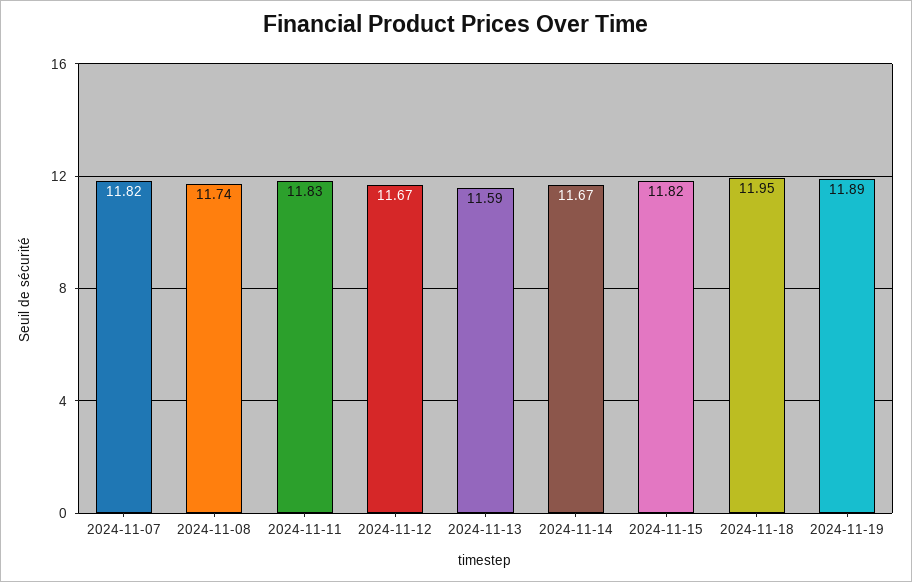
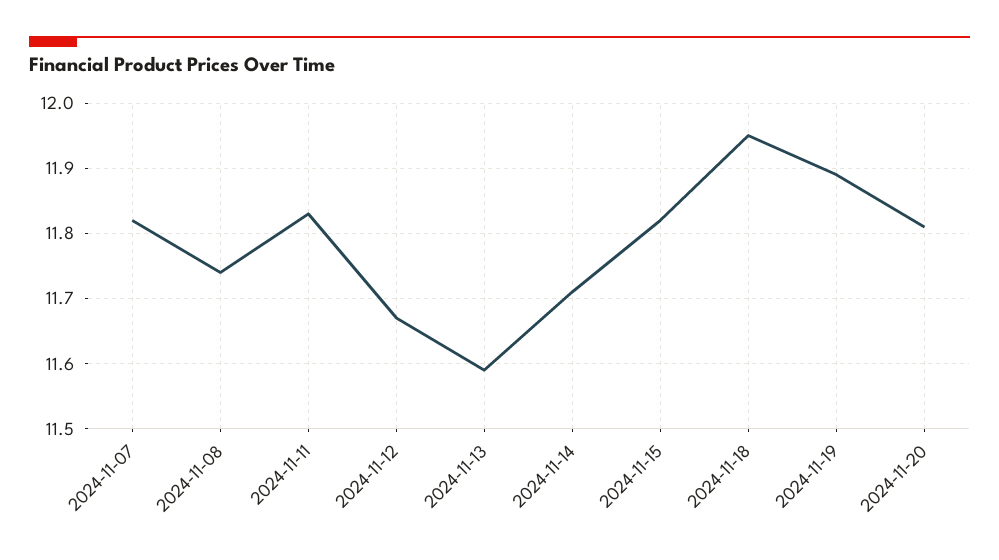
2024-11-14: 11.67 -> 11.71
2024-11-20: none -> 11.81

